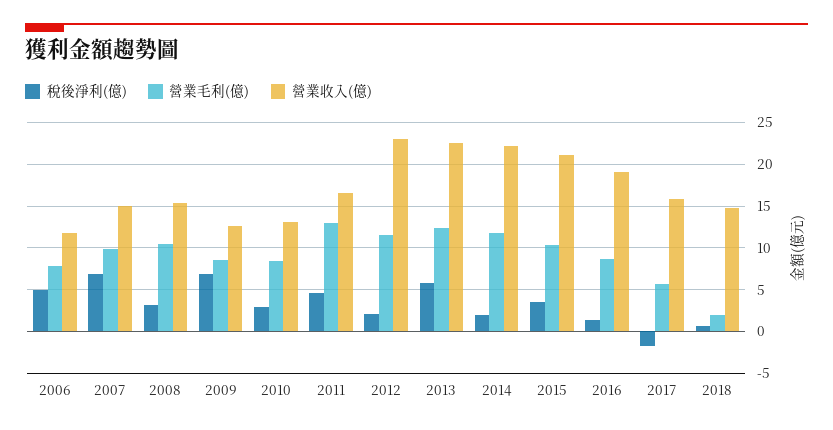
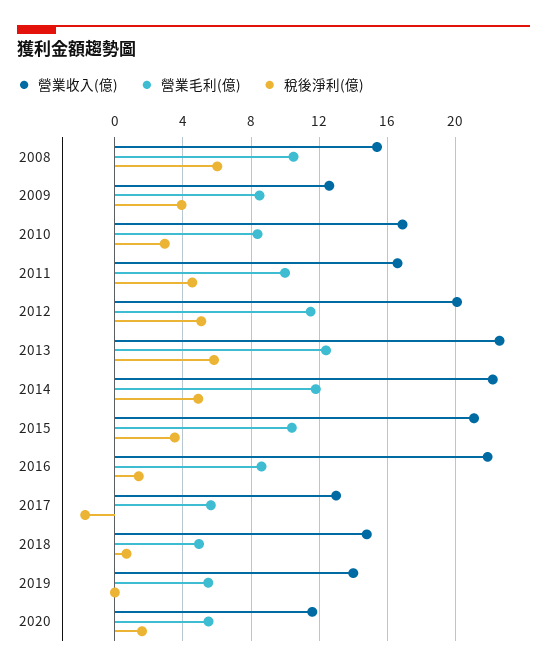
稅後淨利(億), 2006: 5 -> none
營業毛利(億), 2006: 8 -> none
營業收入(億), 2006: 12 -> none
稅後淨利(億), 2007: 7 -> none
營業毛利(億), 2007: 10 -> none
營業收入(億), 2007: 15 -> none
稅後淨利(億), 2008: 3 -> 6
稅後淨利(億), 2009: 7 -> 4
營業收入(億), 2010: 13 -> 17
營業毛利(億), 2011: 13 -> 10
稅後淨利(億), 2012: 2 -> 5
營業收入(億), 2012: 23 -> 20
稅後淨利(億), 2014: 2 -> 5
營業收入(億), 2016: 19 -> 22
營業收入(億), 2017: 16 -> 13
營業毛利(億), 2018: 2 -> 5
營業收入(億), 2019: none -> 14
營業毛利(億), 2019: none -> 5.5
稅後淨利(億), 2019: none -> 0
營業收入(億), 2020: none -> 11.5
營業毛利(億), 2020: none -> 5.5
稅後淨利(億), 2020: none -> 1.5

